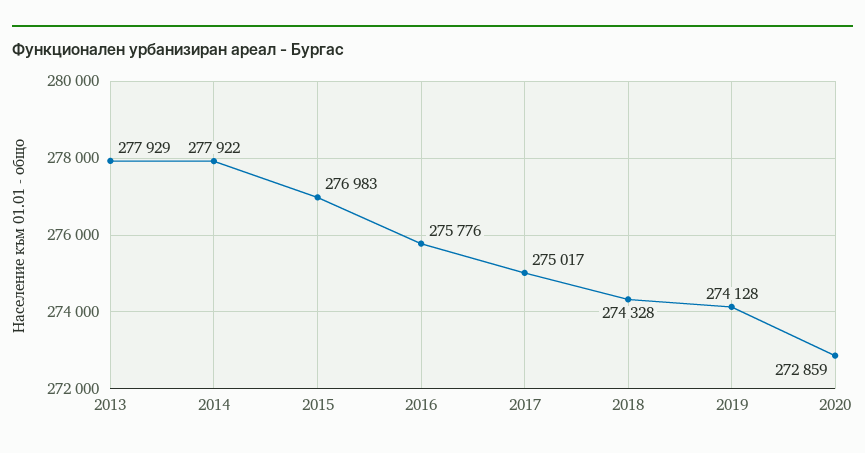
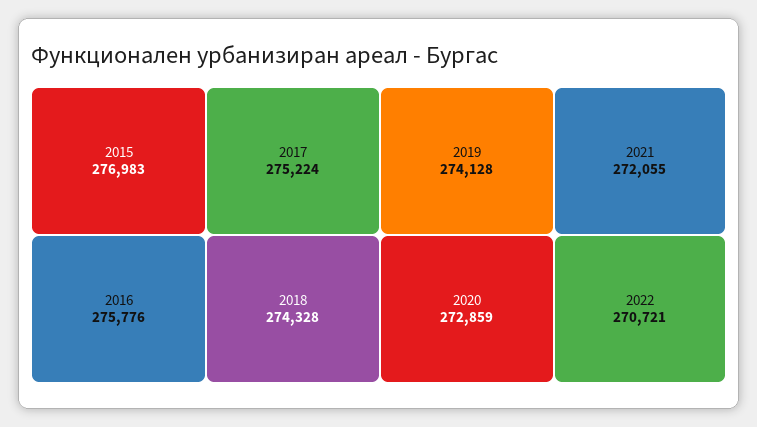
2013: 277929 -> none
2014: 277922 -> none
2017: 275017 -> 275224
2021: none -> 272055
2022: none -> 270721

